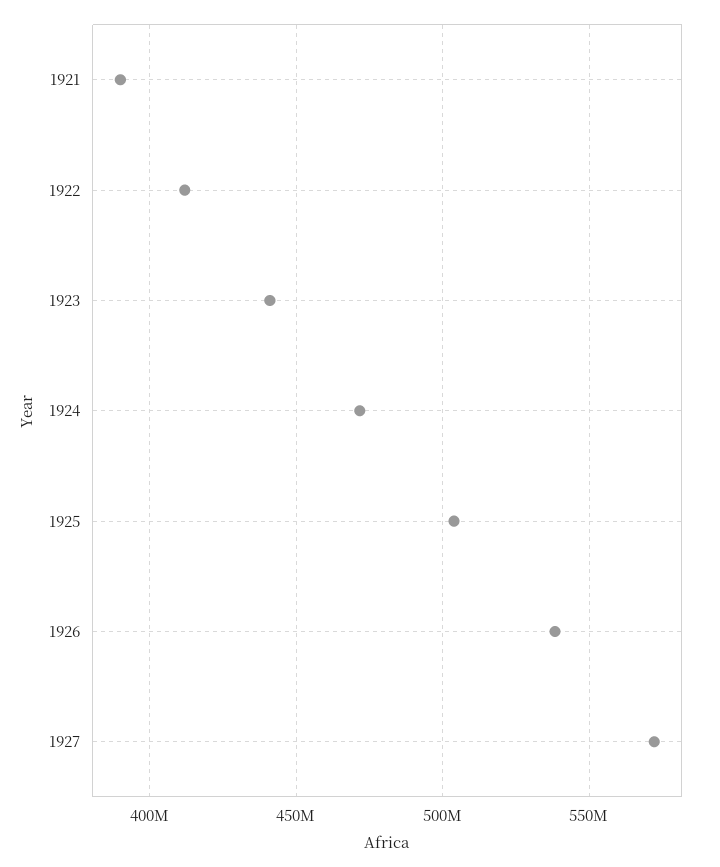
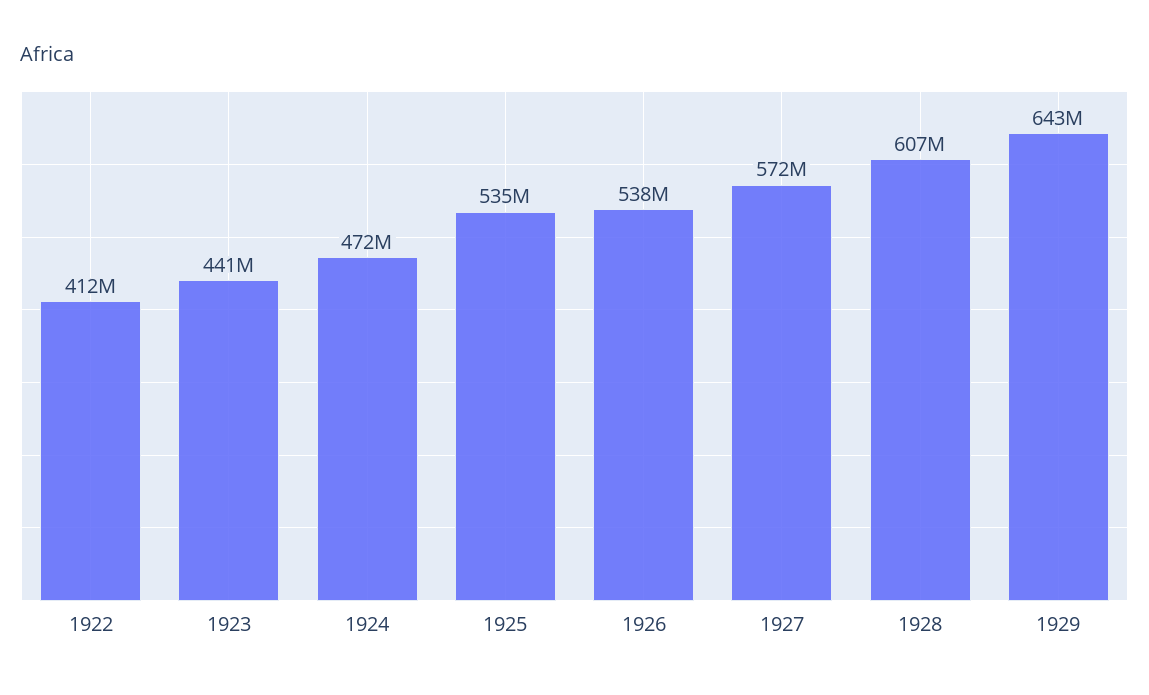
1921: 390000000 -> none
1925: 505000000 -> 535000000
1928: none -> 607000000
1929: none -> 643000000

